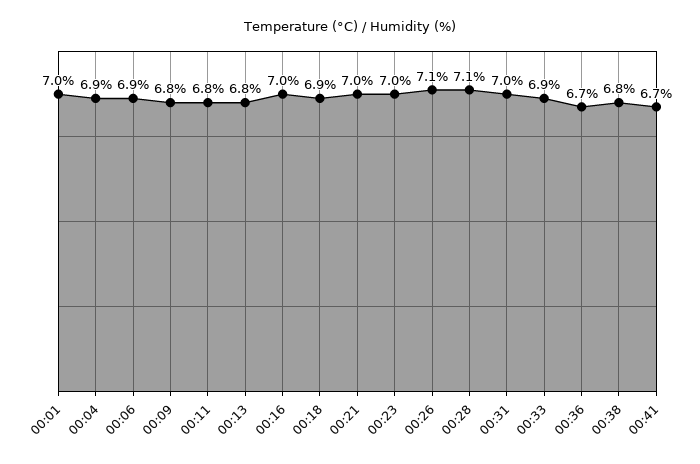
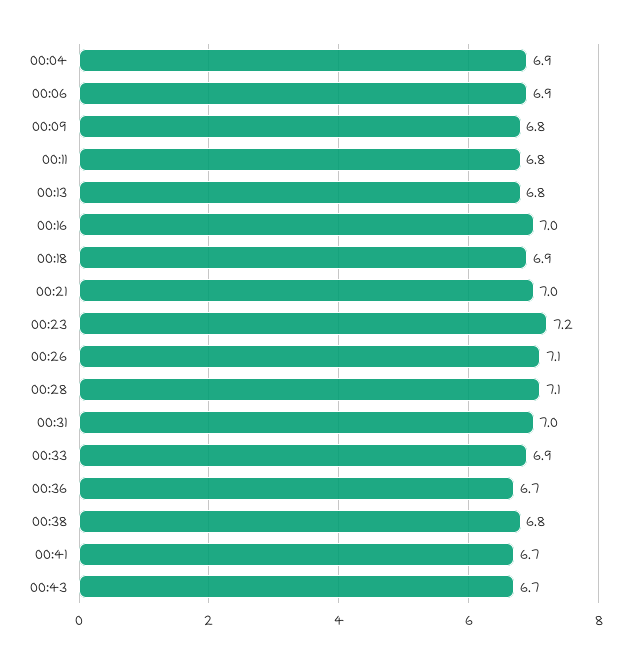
00:01: 7 -> none
00:23: 7 -> 7.2
00:43: none -> 6.7

